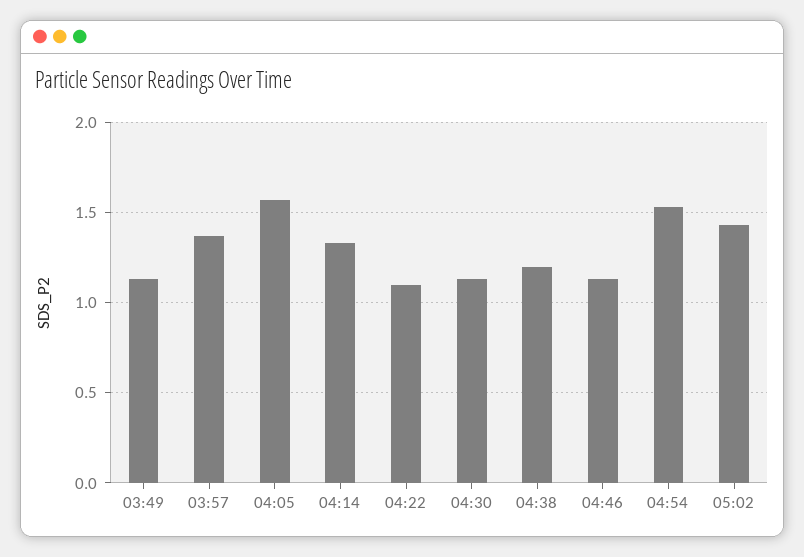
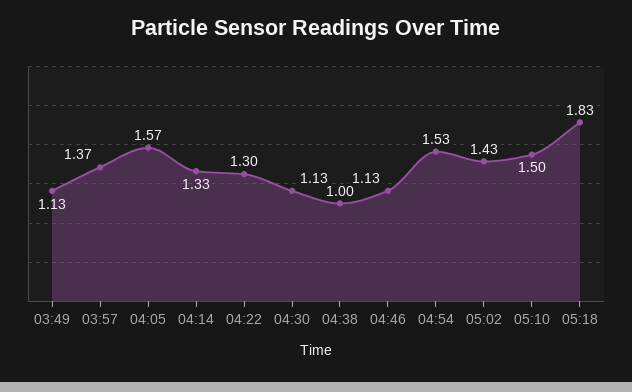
04:22: 1.1 -> 1.3
04:38: 1.2 -> 1
05:10: none -> 1.5
05:18: none -> 1.83

